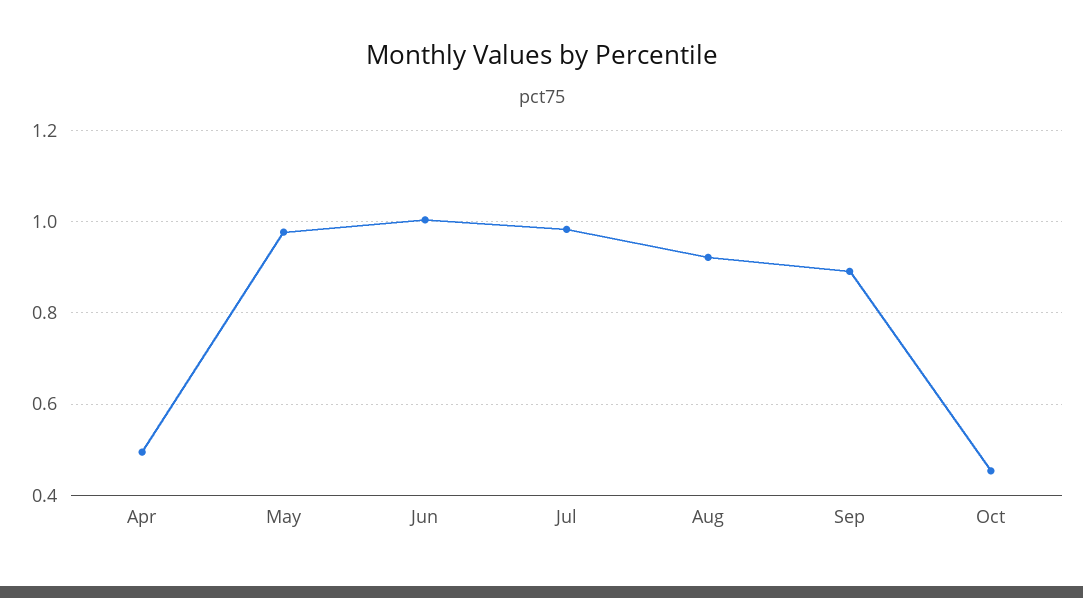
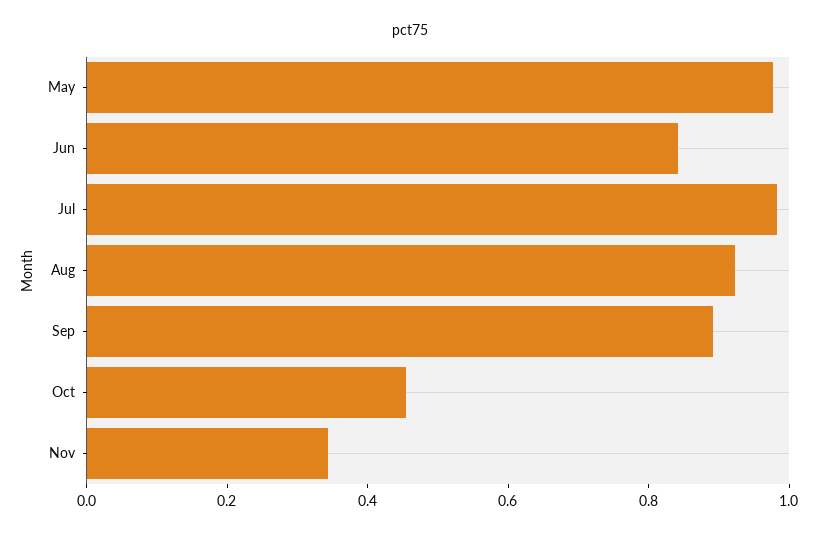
Apr: 0.5 -> none
Jun: 1 -> 0.85
Nov: none -> 0.35

